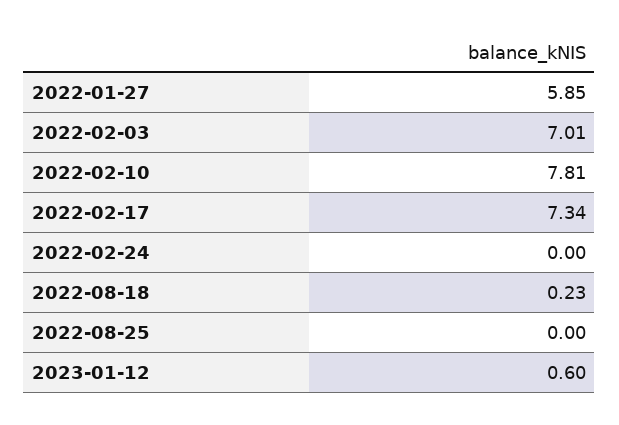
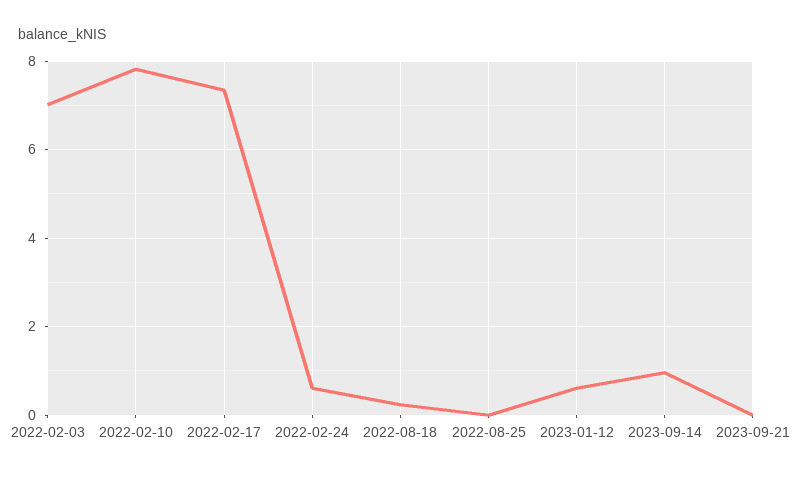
2022-01-27: 5.85 -> none
2022-02-24: 0 -> 0.6
2023-09-14: none -> 1
2023-09-21: none -> 0

